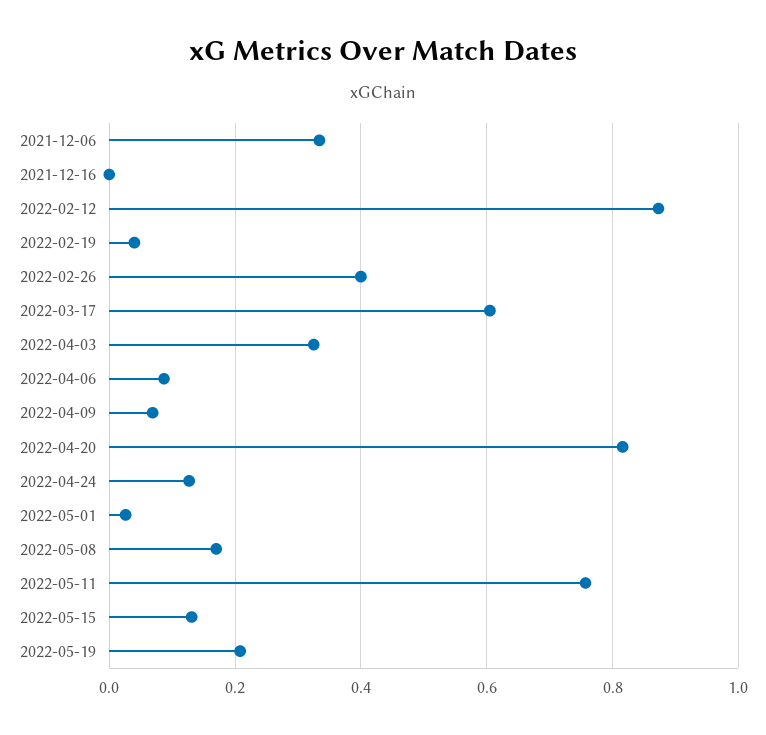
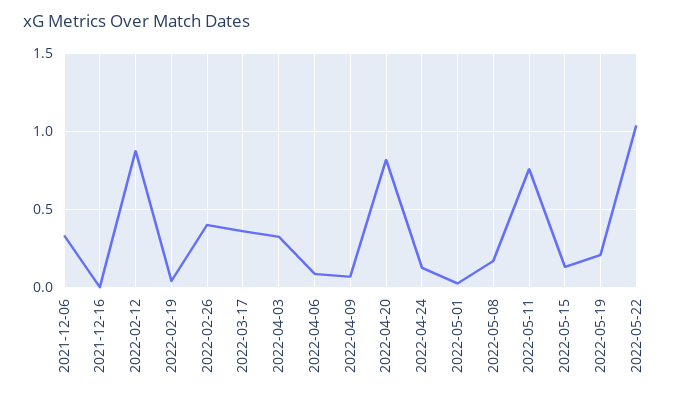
2022-03-17: 0.6 -> 0.35
2022-05-22: none -> 1.05

